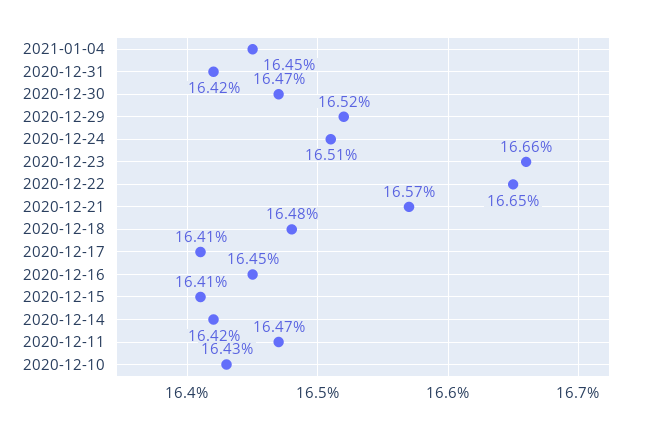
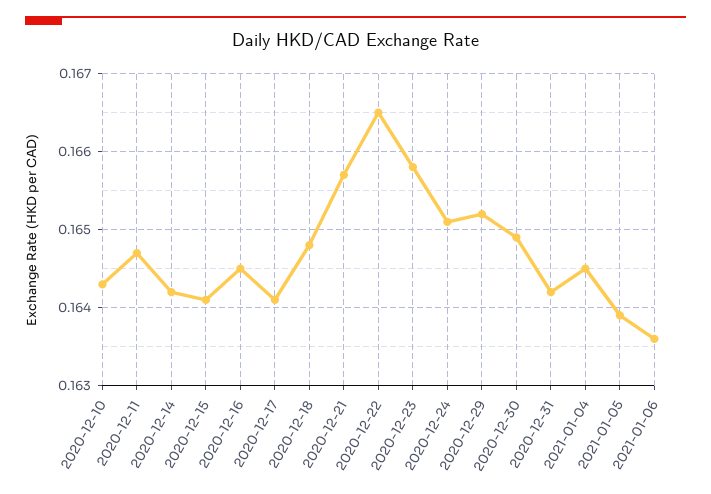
2020-12-30: 0.1647 -> 0.1649
2020-12-23: 0.1666 -> 0.1658
2021-01-05: none -> 0.1639
2021-01-06: none -> 0.1636

